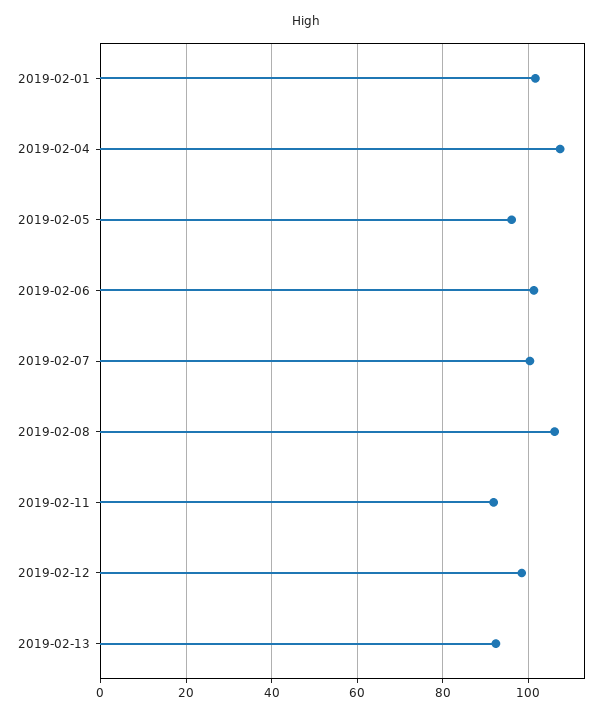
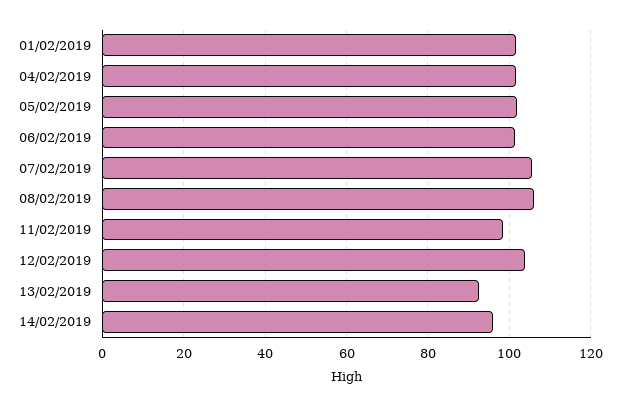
2019-02-04: 108 -> 102
2019-02-05: 96 -> 102
2019-02-07: 100 -> 106
2019-02-11: 92 -> 98
2019-02-12: 98 -> 104
14/02/2019: none -> 96

